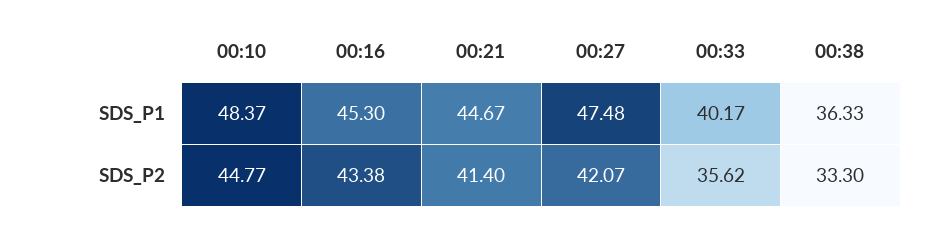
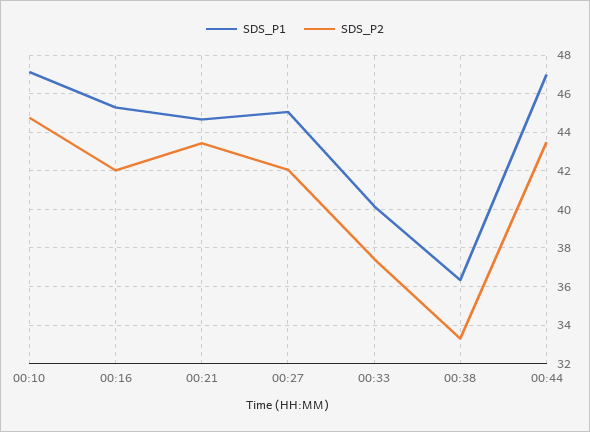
SDS_P1, 00:10: 48.37 -> 47
SDS_P1, 00:27: 47.48 -> 45
SDS_P2, 00:16: 43.38 -> 42
SDS_P2, 00:21: 41.4 -> 43.5
SDS_P2, 00:33: 35.62 -> 37.5
SDS_P1, 00:44: none -> 47
SDS_P2, 00:44: none -> 43.5

